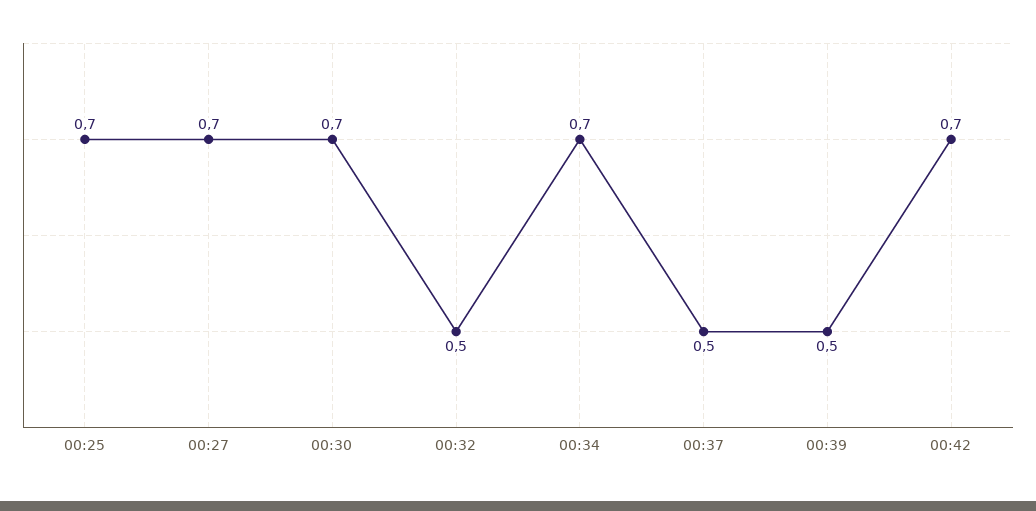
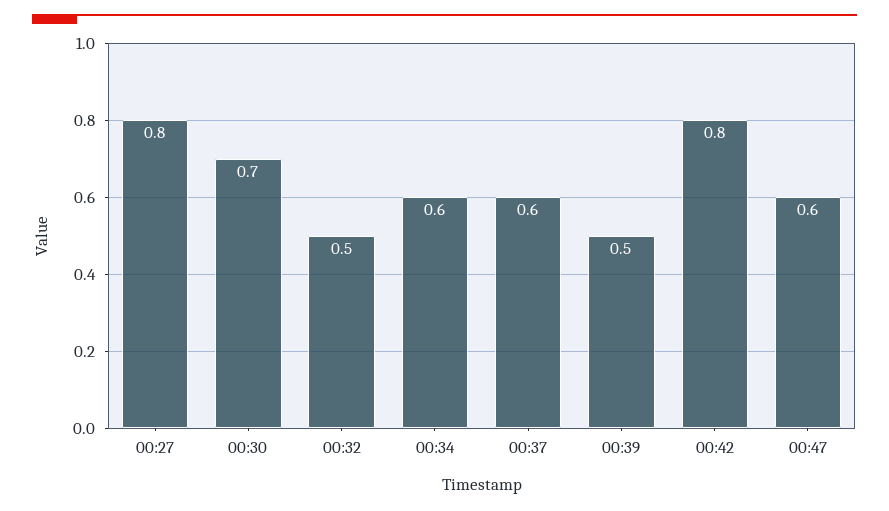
00:25: 0.7 -> none
00:27: 0.7 -> 0.8
00:34: 0.7 -> 0.6
00:37: 0.5 -> 0.6
00:42: 0.7 -> 0.8
00:47: none -> 0.6

